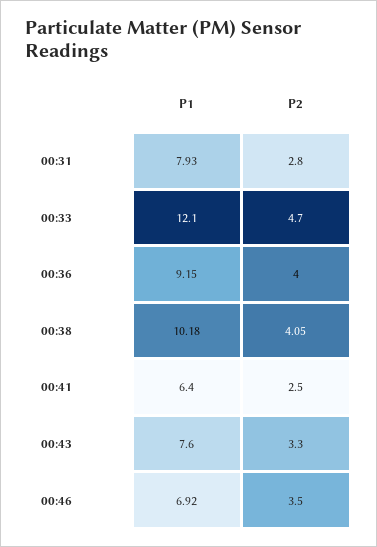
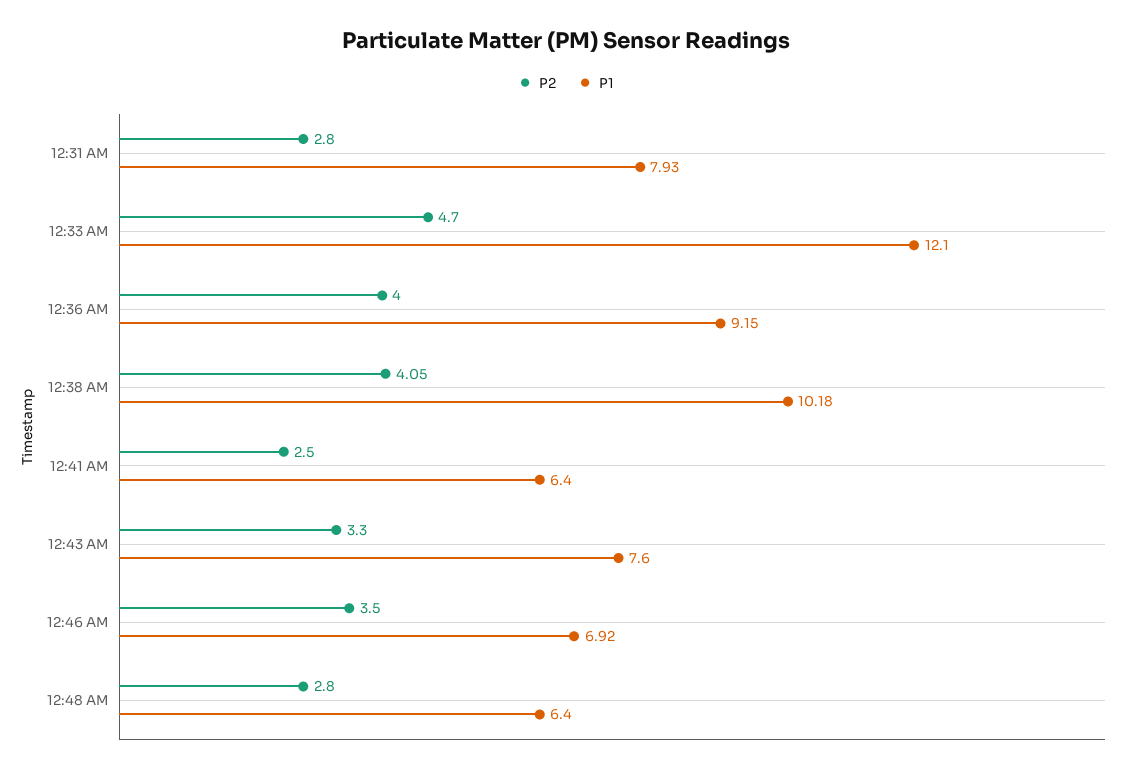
P2, 12:48 AM: none -> 2.8
P1, 12:48 AM: none -> 6.4

